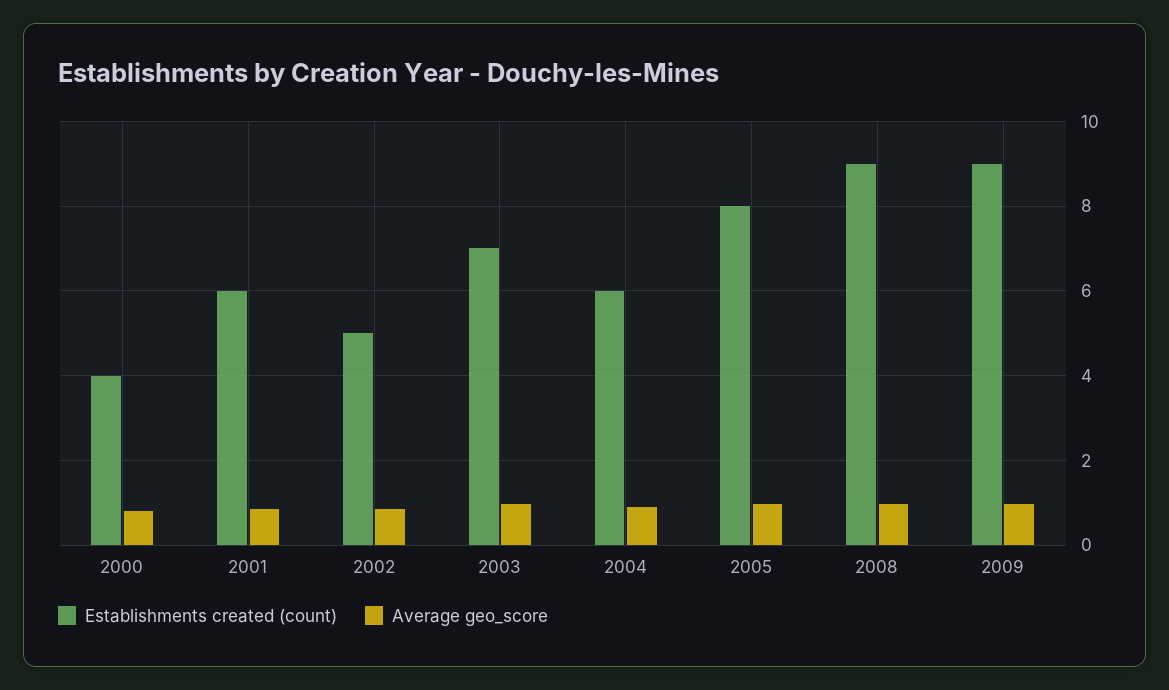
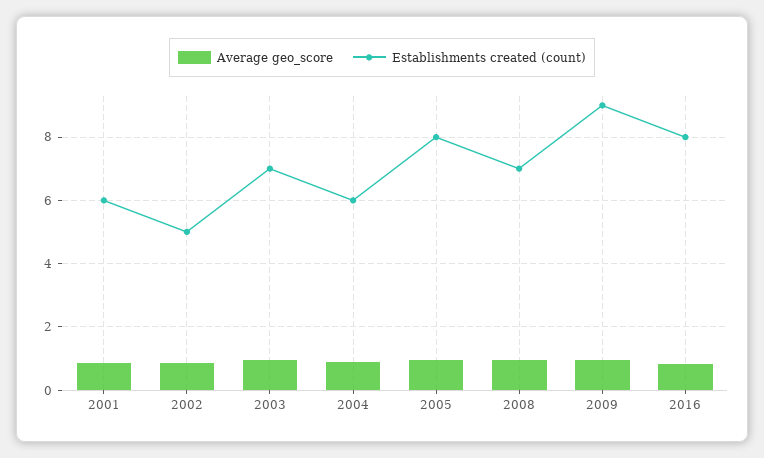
Establishments created (count), 2000: 4 -> none
Average geo_score, 2000: 0.8 -> none
Establishments created (count), 2008: 9 -> 7
Average geo_score, 2016: none -> 0.8
Establishments created (count), 2016: none -> 8

